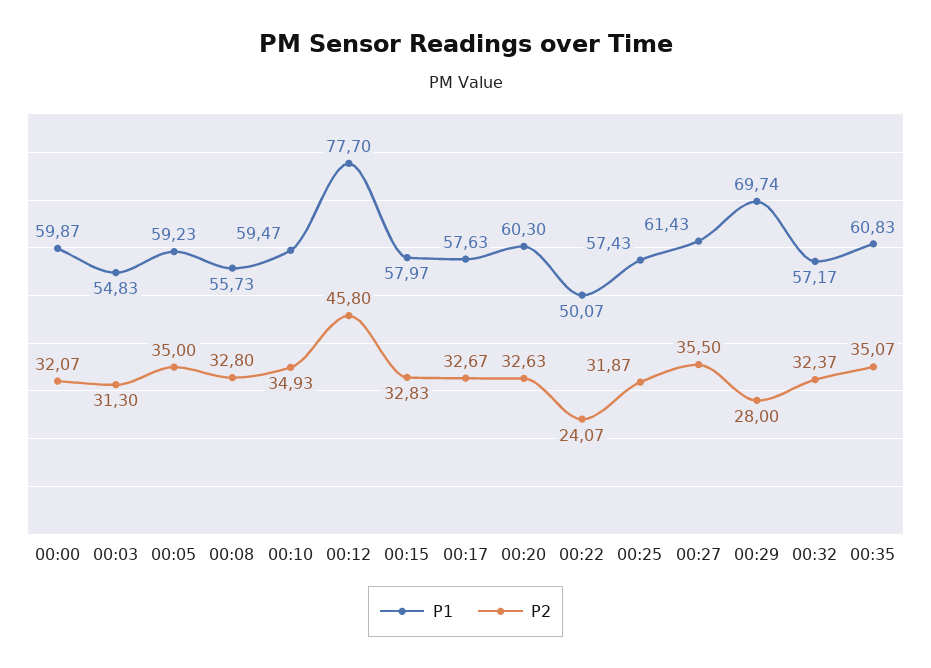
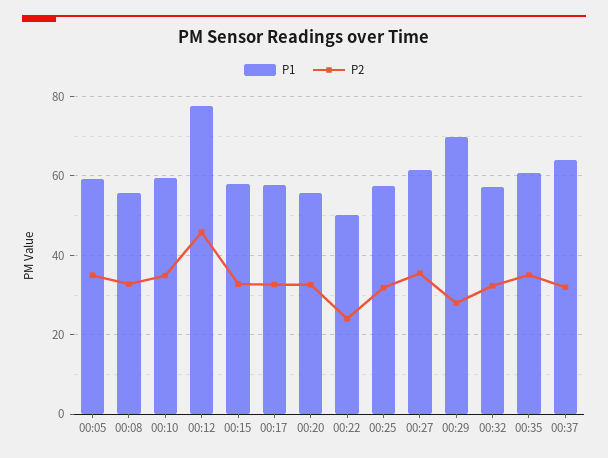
P1, 00:00: 59.87 -> none
P2, 00:00: 32.07 -> none
P1, 00:03: 54.83 -> none
P2, 00:03: 31.3 -> none
P1, 00:20: 60.3 -> 56
P1, 00:37: none -> 64
P2, 00:37: none -> 32

